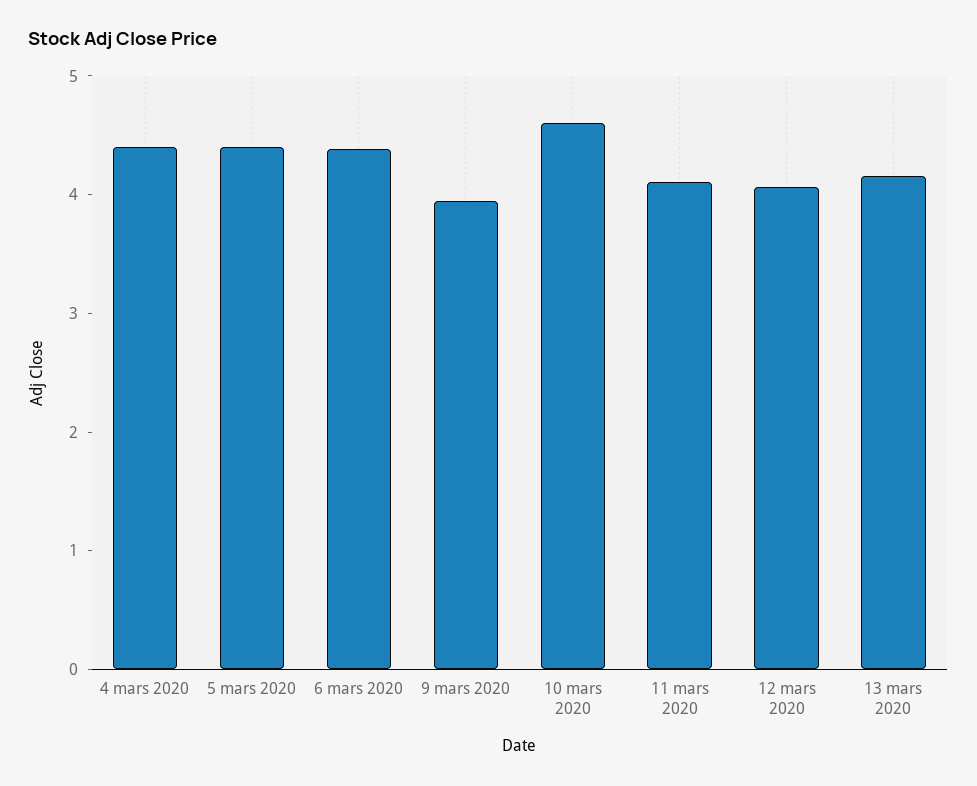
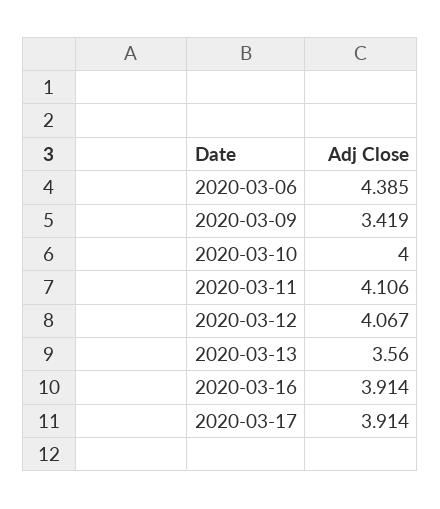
4 mars 2020: 4.4 -> none
5 mars 2020: 4.4 -> none
9 mars 2020: 4 -> 3.419
10 mars 2020: 4.6 -> 4
13 mars 2020: 4.2 -> 3.56
2020-03-16: none -> 3.914
2020-03-17: none -> 3.914

